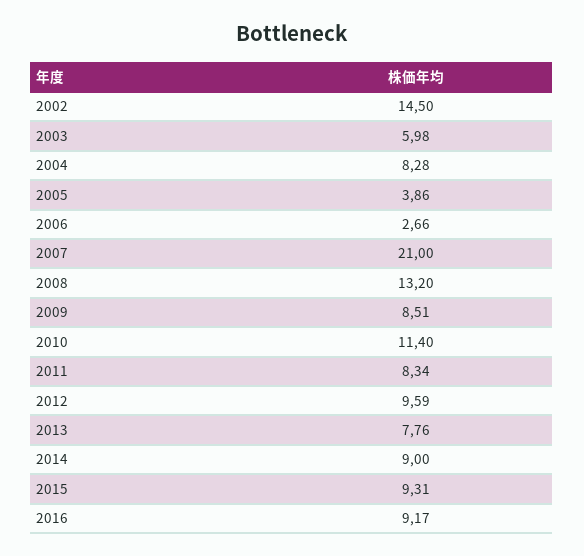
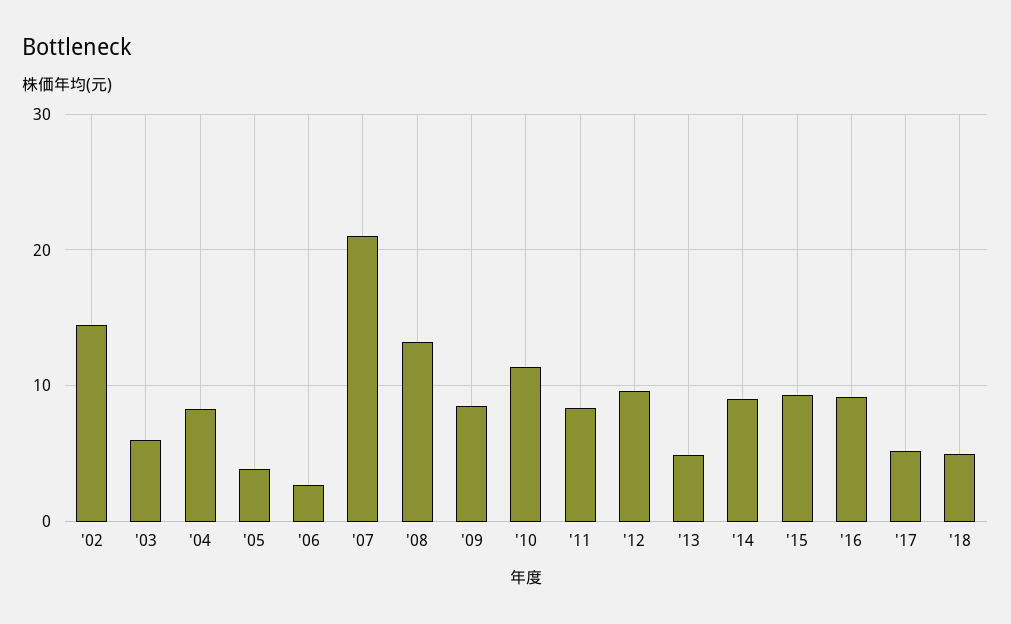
2013: 7.76 -> 5
'17: none -> 5
'18: none -> 5

